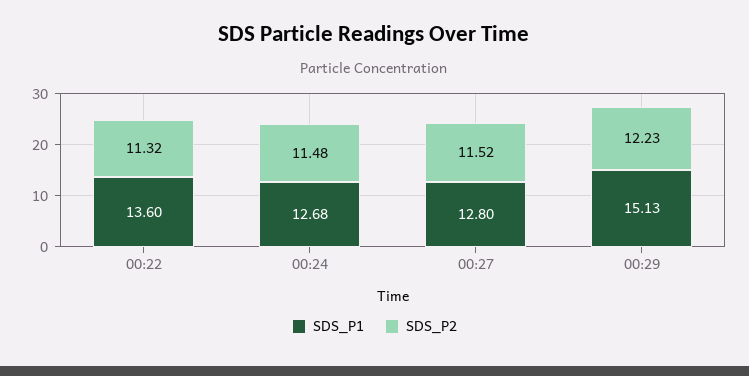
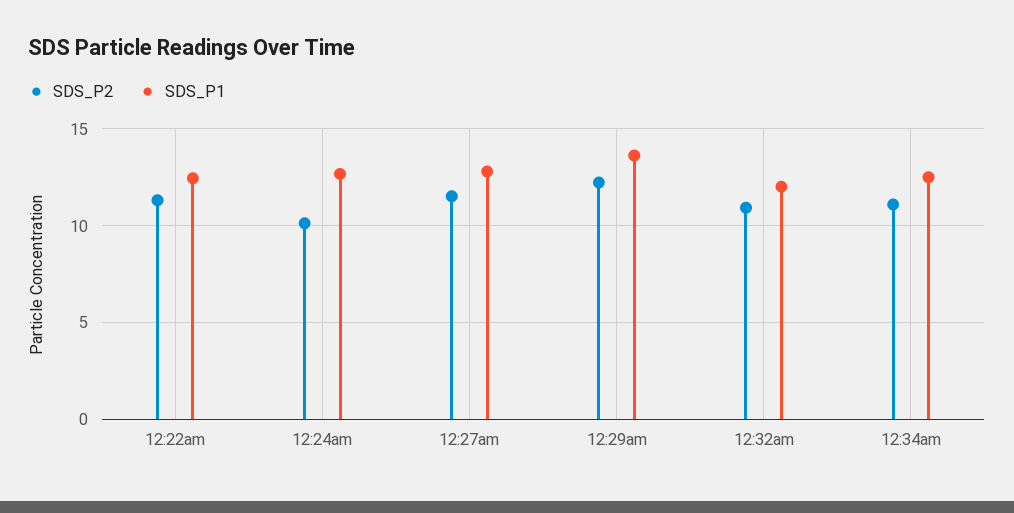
SDS_P1, 00:22: 13.6 -> 12.5
SDS_P2, 00:24: 11.48 -> 10
SDS_P1, 00:29: 15.13 -> 13.5
SDS_P2, 12:32am: none -> 11
SDS_P1, 12:32am: none -> 12
SDS_P2, 12:34am: none -> 11
SDS_P1, 12:34am: none -> 12.5

